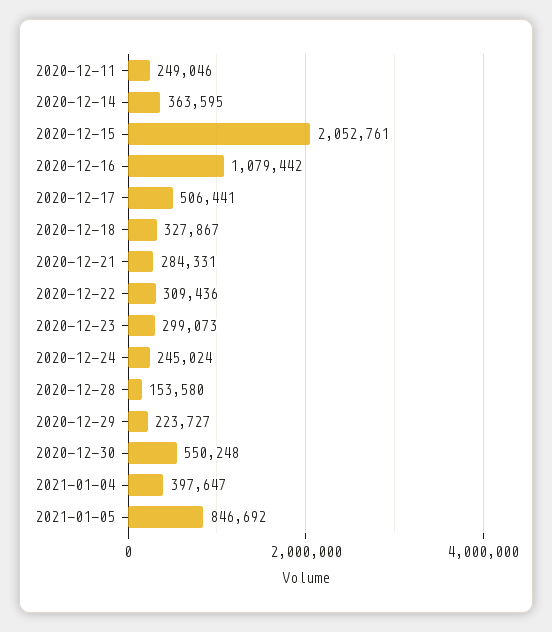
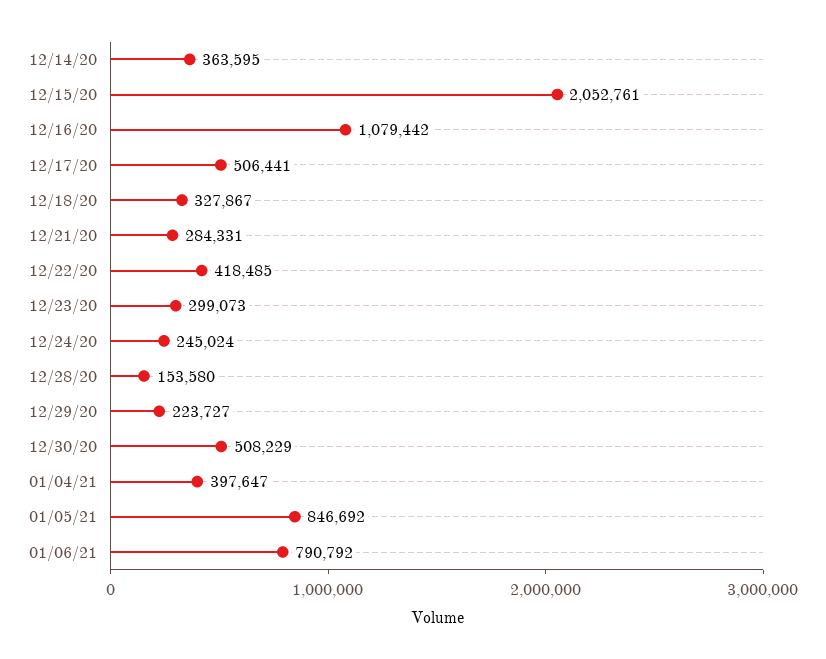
2020-12-11: 249046 -> none
2020-12-22: 309436 -> 418485
2020-12-30: 550248 -> 508229
01/06/21: none -> 790792

